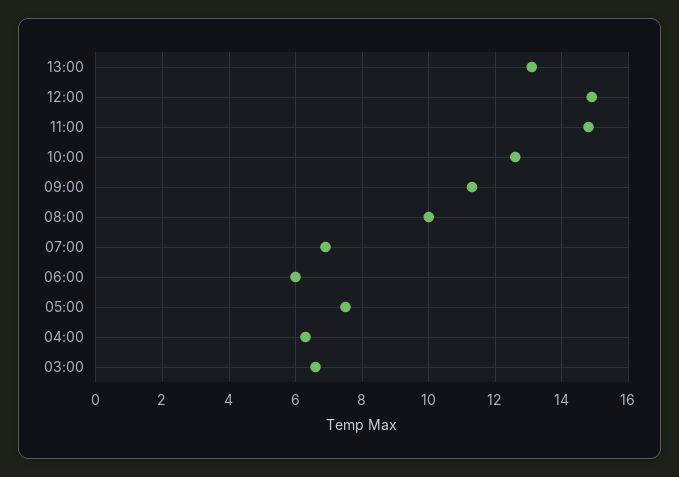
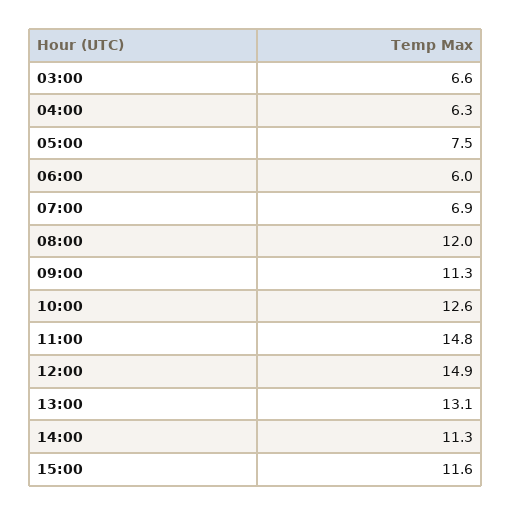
08:00: 10 -> 12
14:00: none -> 11.3
15:00: none -> 11.6

